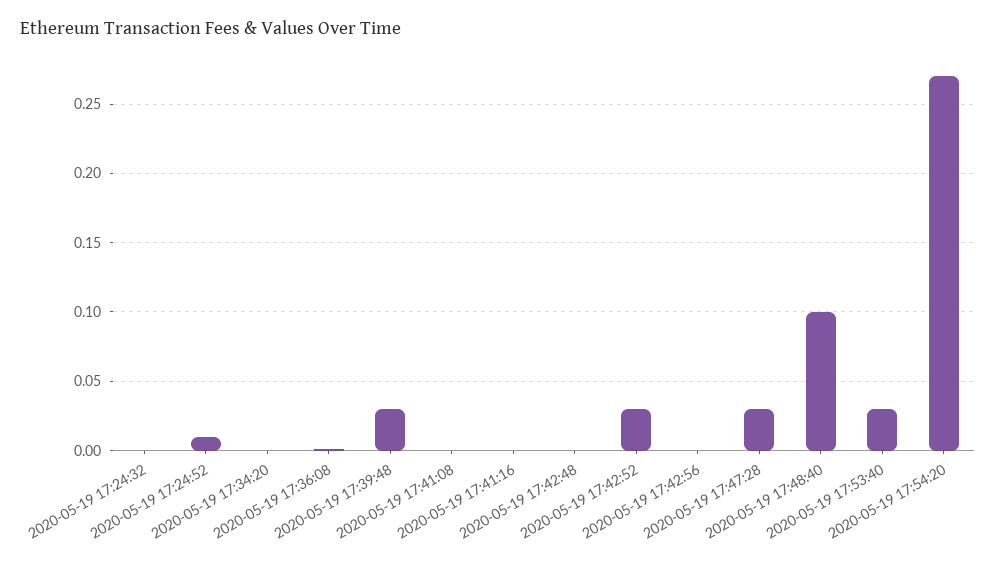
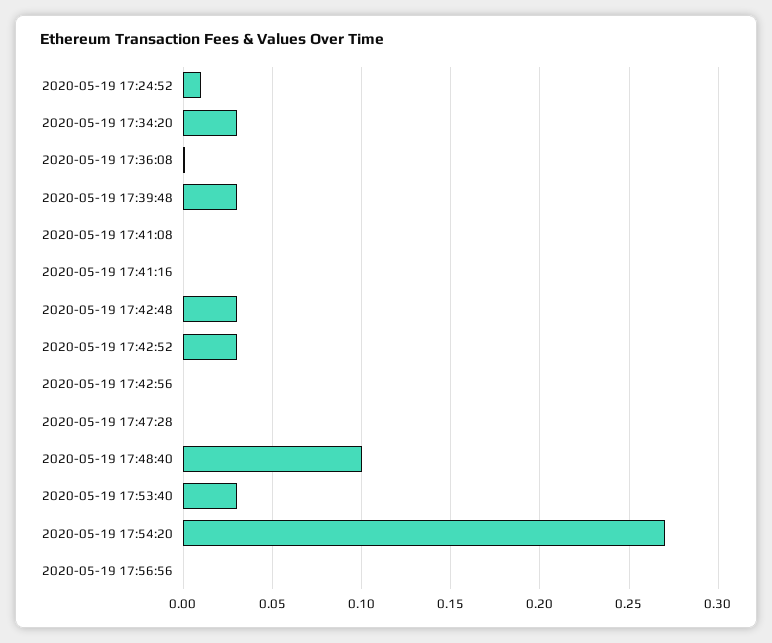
2020-05-19 17:24:32: 0 -> none
2020-05-19 17:34:20: 0 -> 0.03
2020-05-19 17:42:48: 0 -> 0.03
2020-05-19 17:47:28: 0.03 -> 0
2020-05-19 17:56:56: none -> 0

